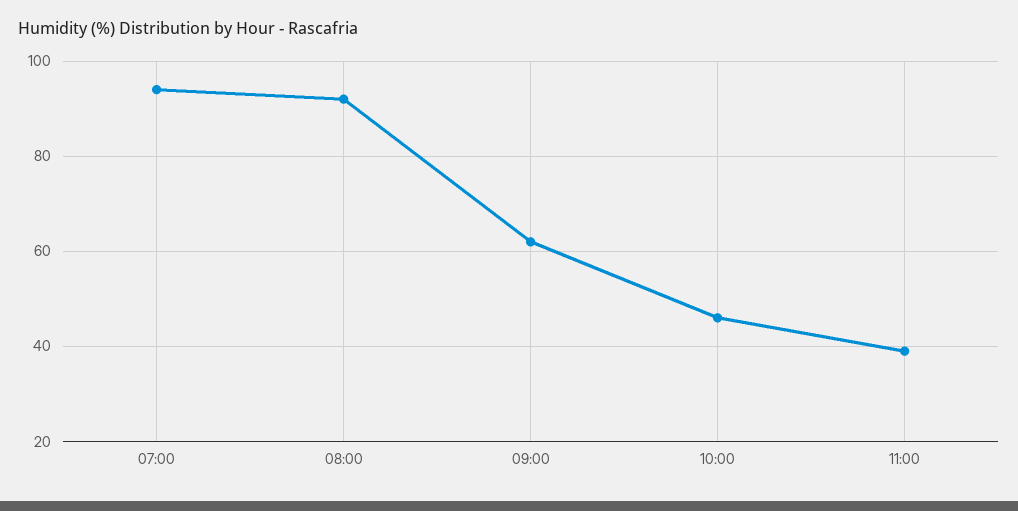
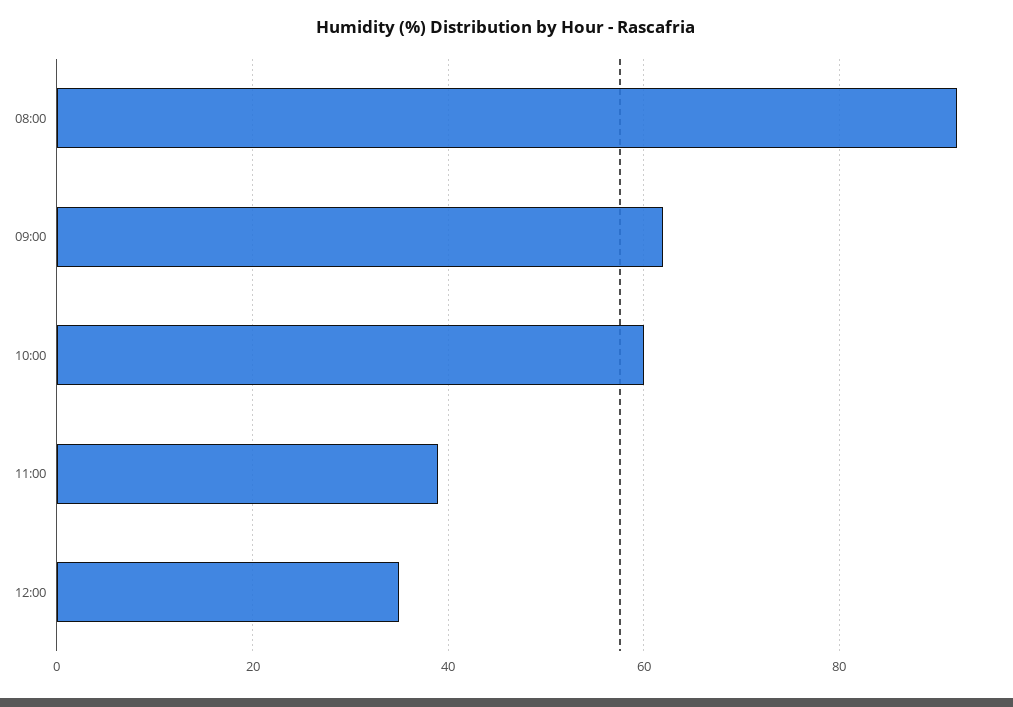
07:00: 95 -> none
10:00: 45 -> 60
12:00: none -> 35

